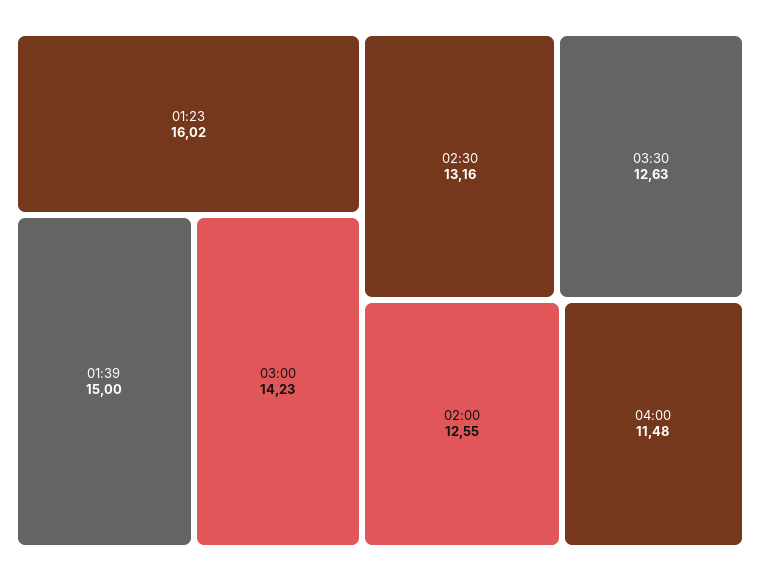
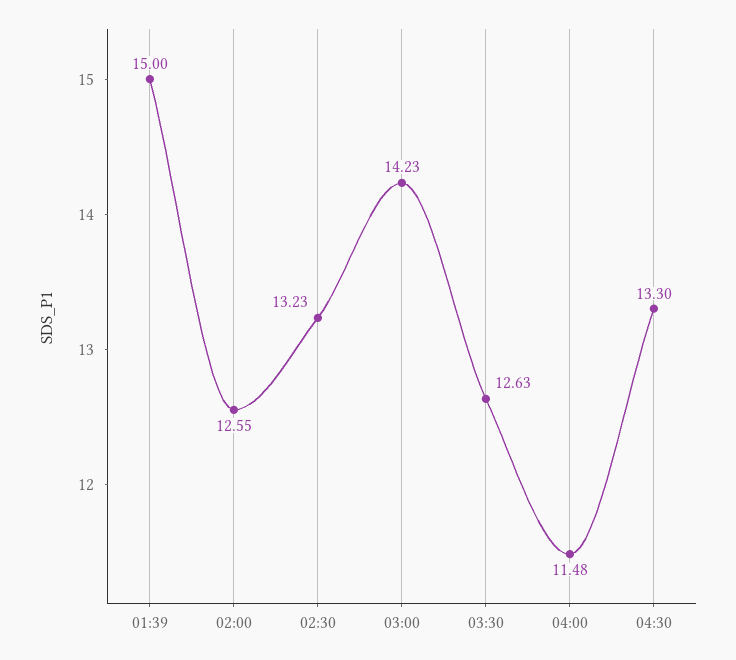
01:23: 16.02 -> none
02:30: 13.16 -> 13.23
04:30: none -> 13.3

